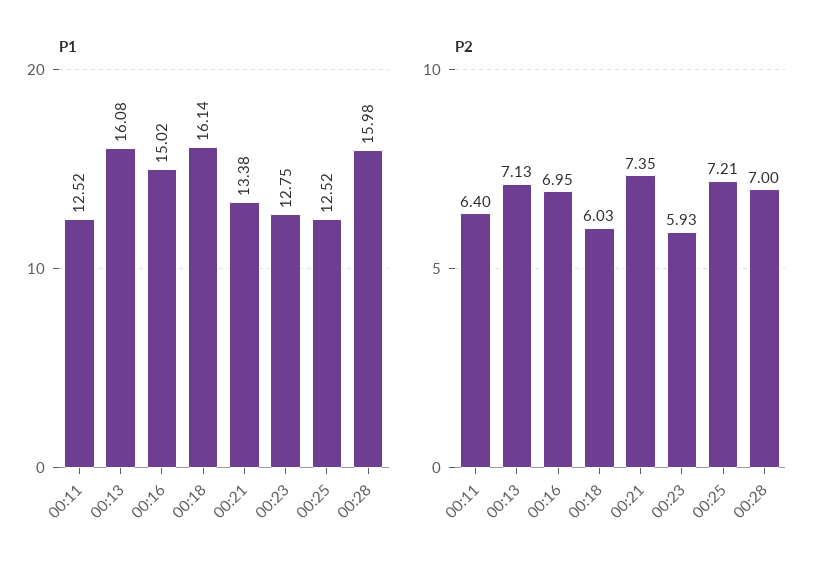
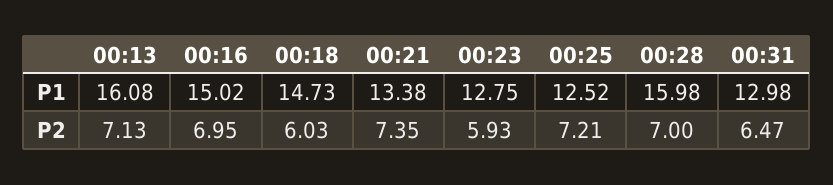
P1, 00:11: 12.52 -> none
P1, 00:18: 16.14 -> 14.73
P2, 00:11: 6.4 -> none
P1, 00:31: none -> 12.98
P2, 00:31: none -> 6.47

